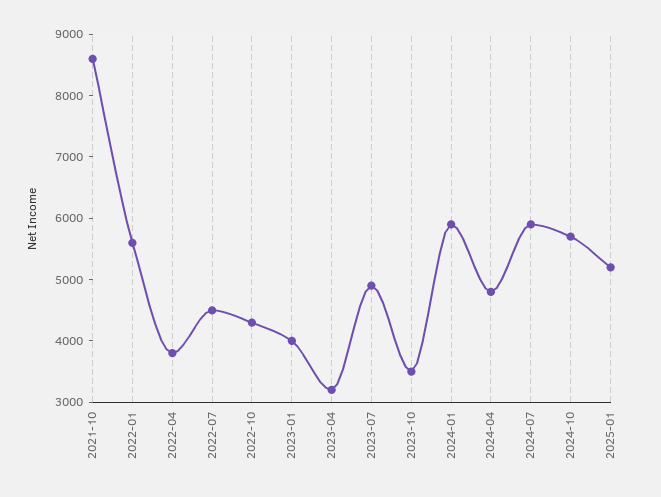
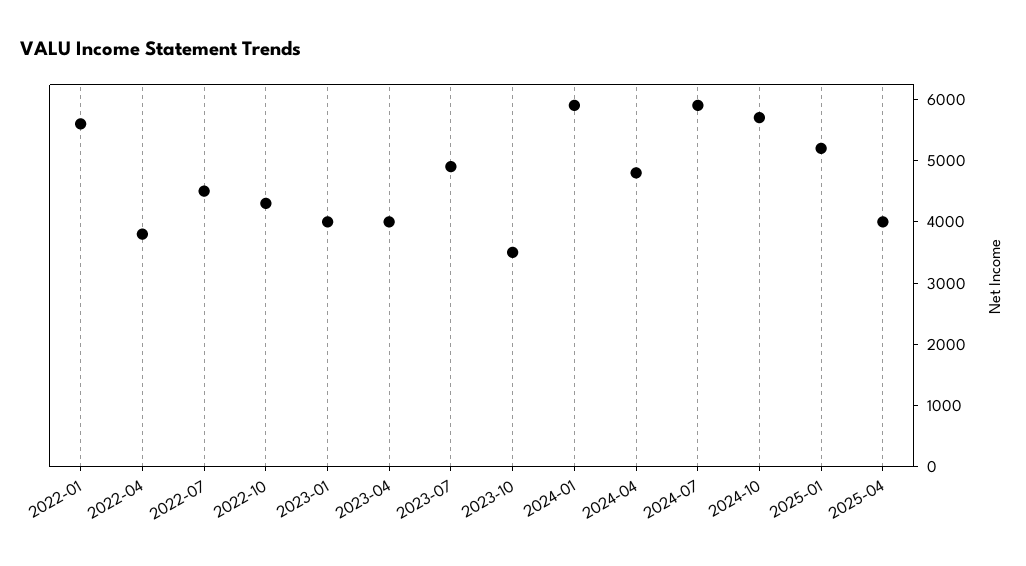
2021-10: 8600 -> none
2023-04: 3200 -> 4000
2025-04: none -> 4000

